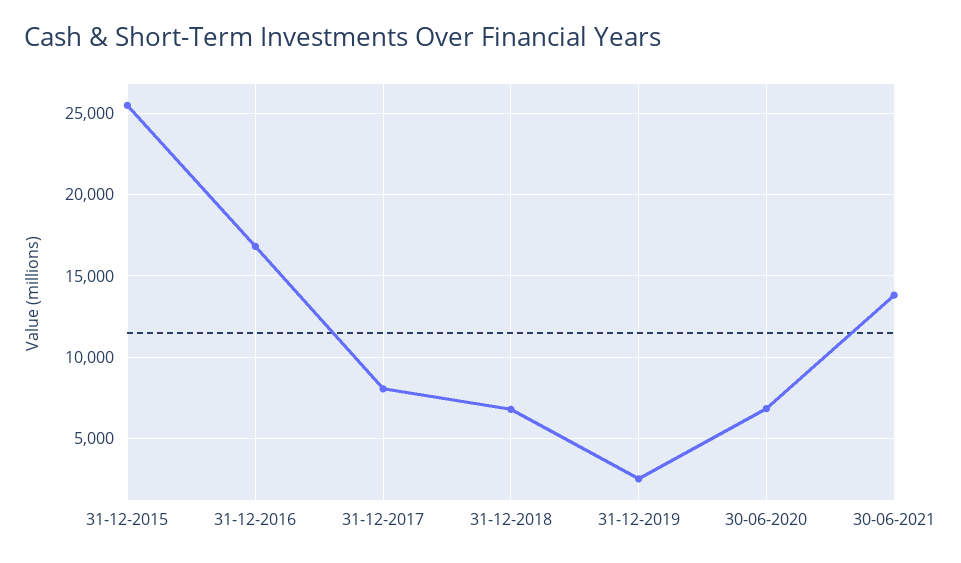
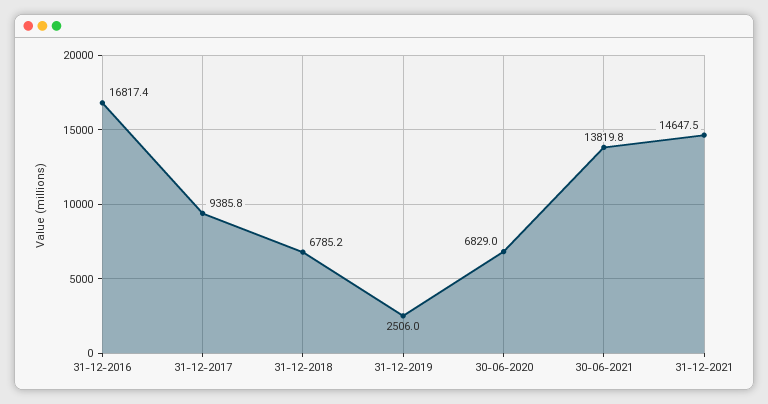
31-12-2015: 25500 -> none
31-12-2017: 8000 -> 9385.8
31-12-2021: none -> 14647.5

